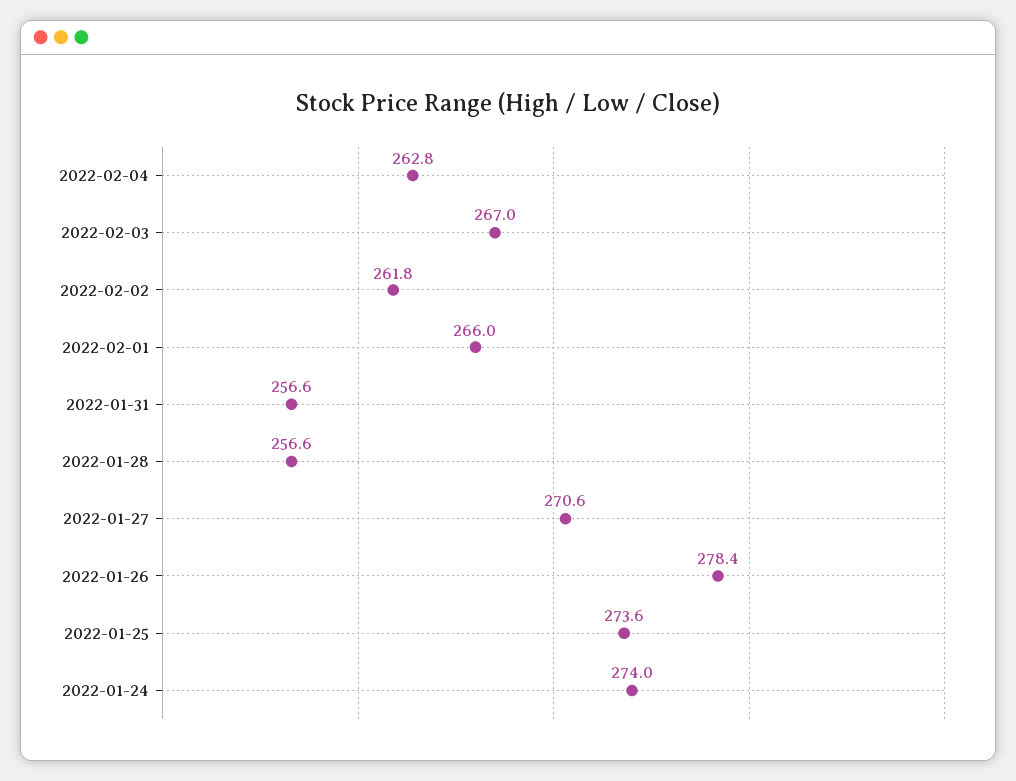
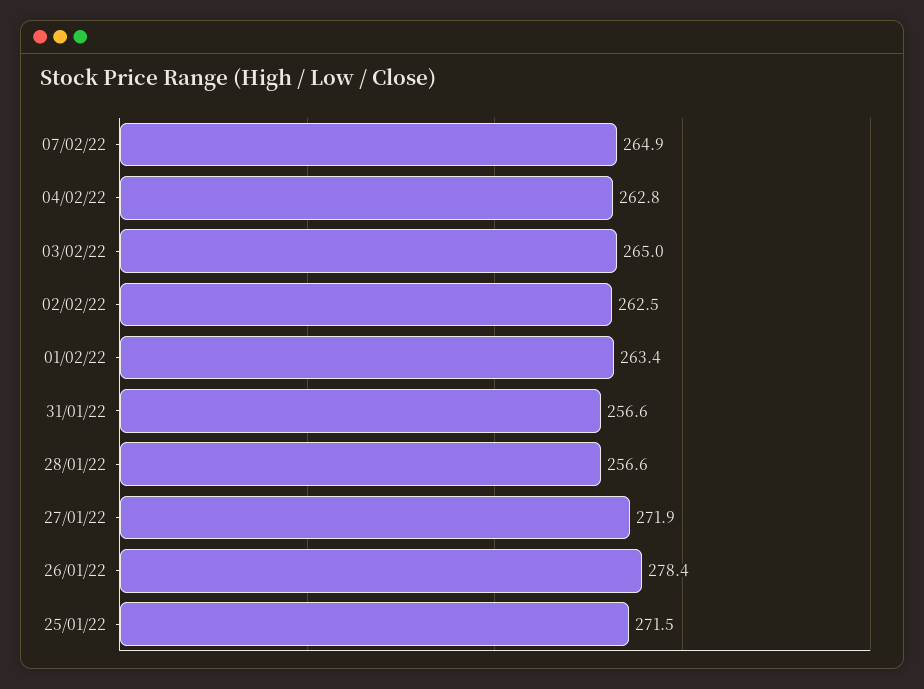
2022-02-03: 267 -> 265
2022-02-02: 261.8 -> 262.5
2022-02-01: 266 -> 263.4
2022-01-27: 270.6 -> 271.9
2022-01-25: 273.6 -> 271.5
2022-01-24: 274 -> none
07/02/22: none -> 264.9

